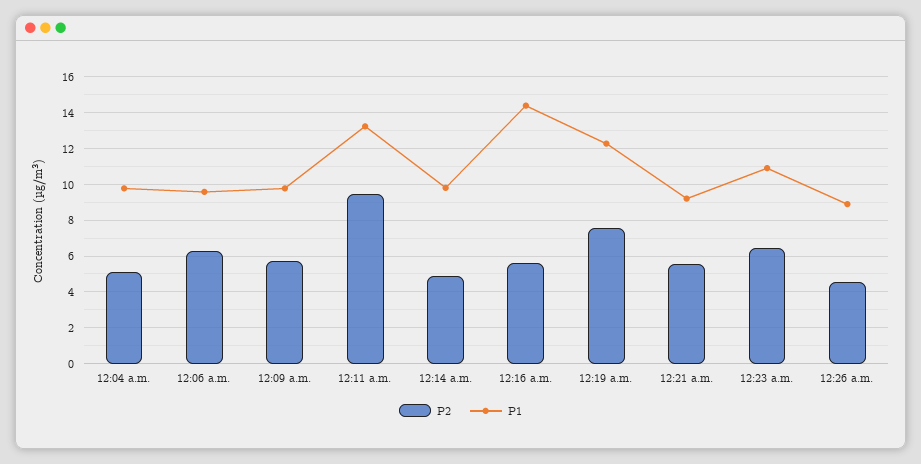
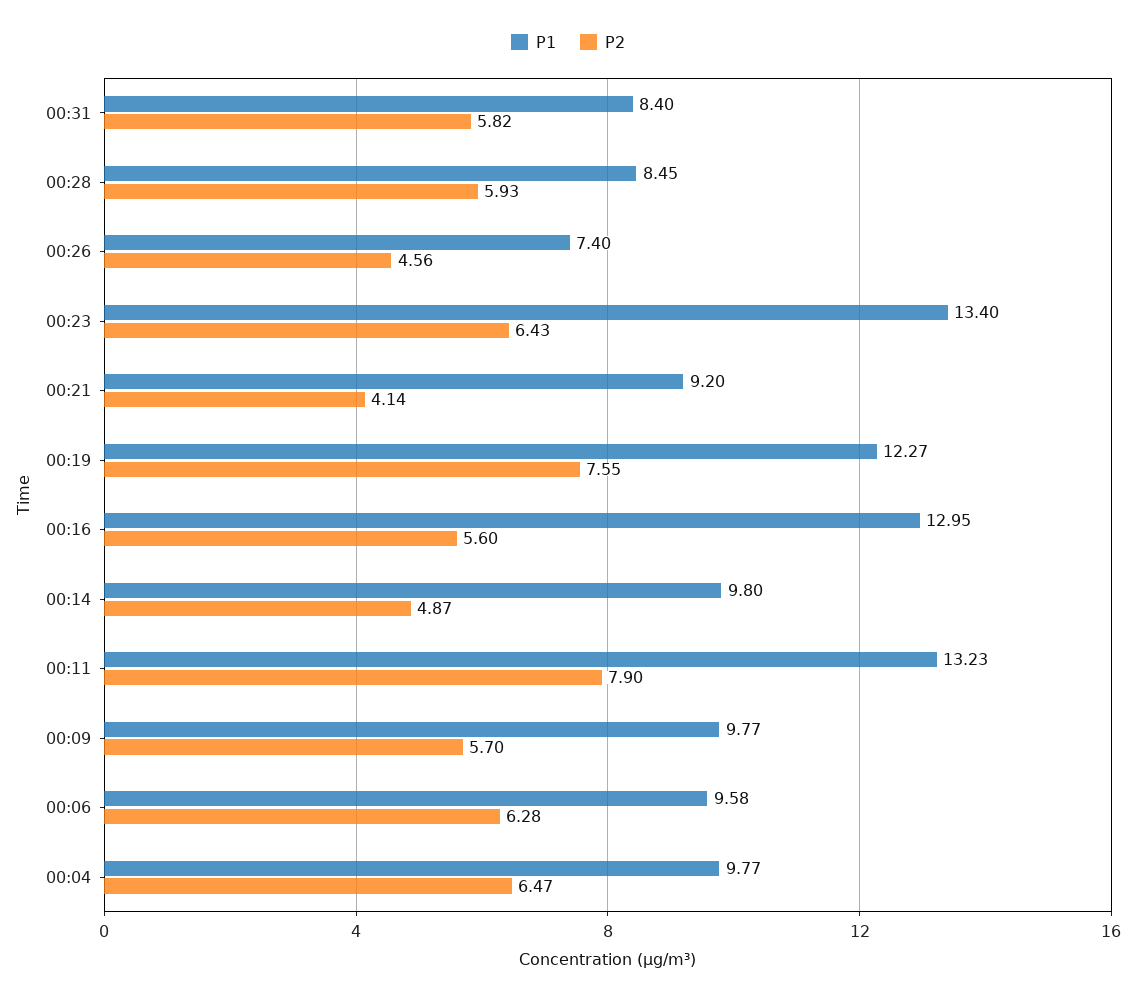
P2, 12:04 a.m.: 5 -> 6.47
P2, 12:11 a.m.: 9.5 -> 7.9
P1, 12:16 a.m.: 14.5 -> 12.95
P2, 12:21 a.m.: 5.5 -> 4.14
P1, 12:23 a.m.: 11 -> 13.4
P1, 12:26 a.m.: 9 -> 7.4
P1, 00:31: none -> 8.4
P2, 00:31: none -> 5.82
P1, 00:28: none -> 8.45
P2, 00:28: none -> 5.93

